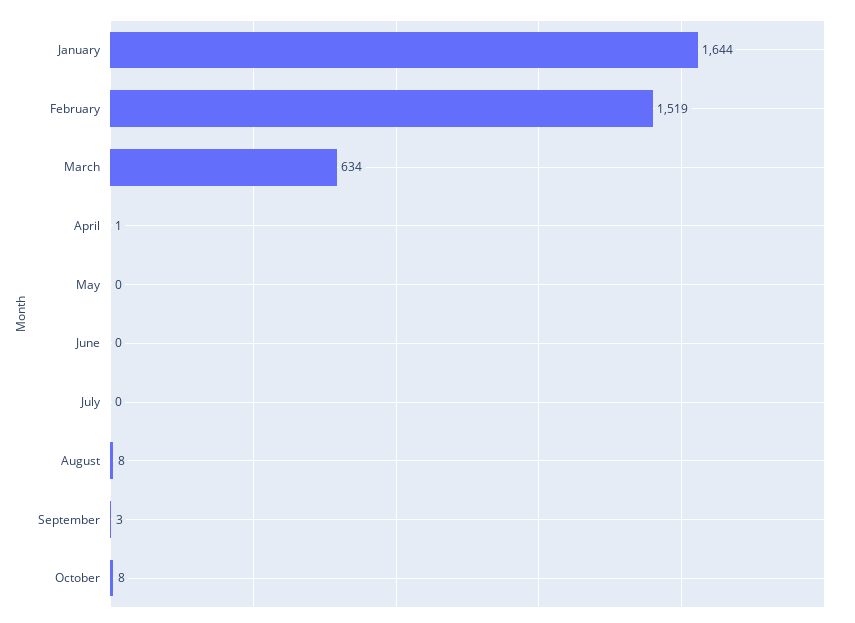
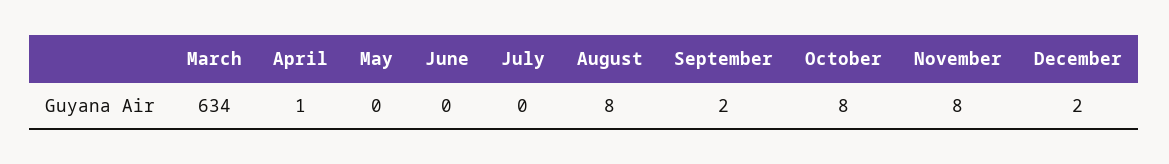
January: 1644 -> none
February: 1519 -> none
September: 3 -> 2
November: none -> 8
December: none -> 2

